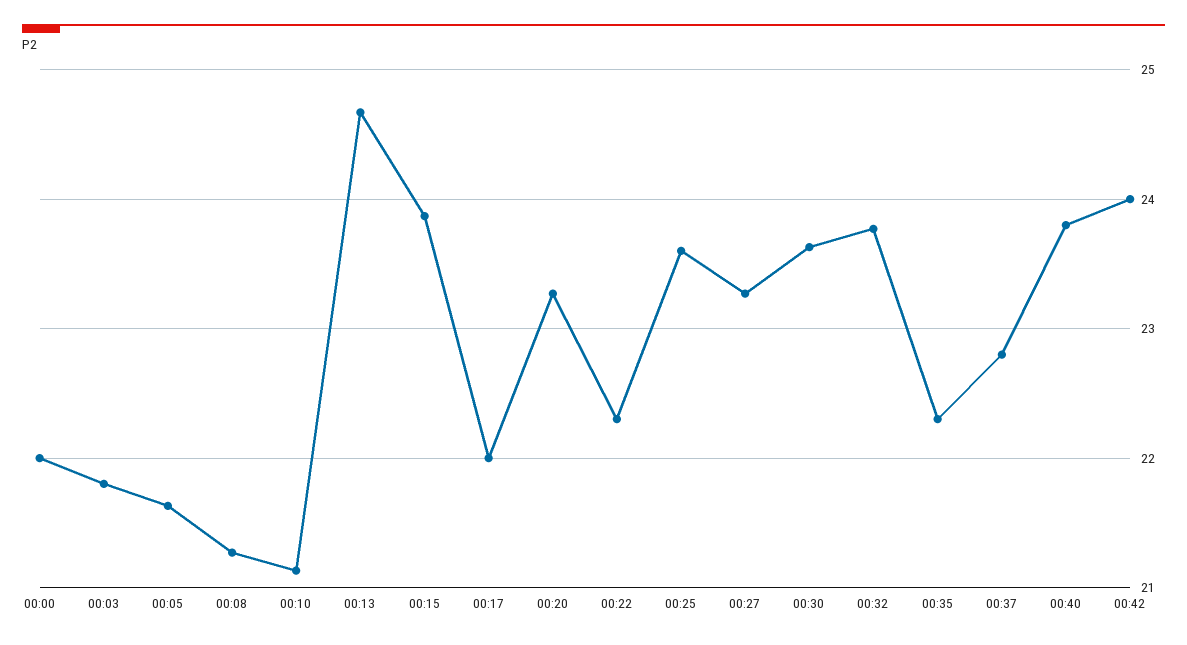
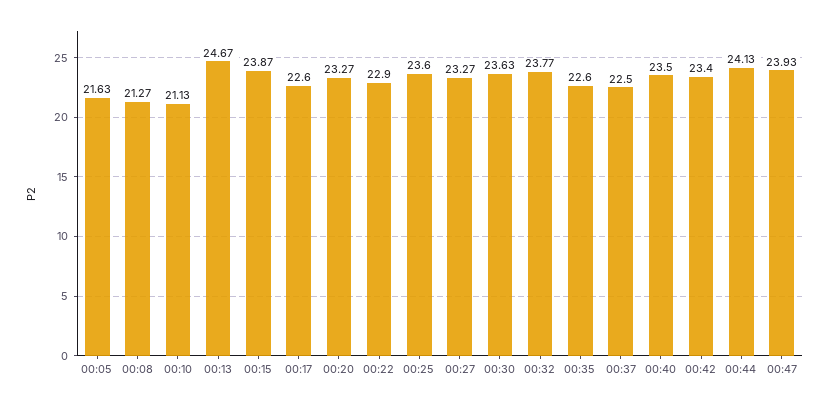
00:00: 22 -> none
00:03: 21.8 -> none
00:17: 22 -> 22.6
00:22: 22.3 -> 22.9
00:35: 22.3 -> 22.6
00:37: 22.8 -> 22.5
00:40: 23.8 -> 23.5
00:42: 24 -> 23.4
00:44: none -> 24.13
00:47: none -> 23.93

